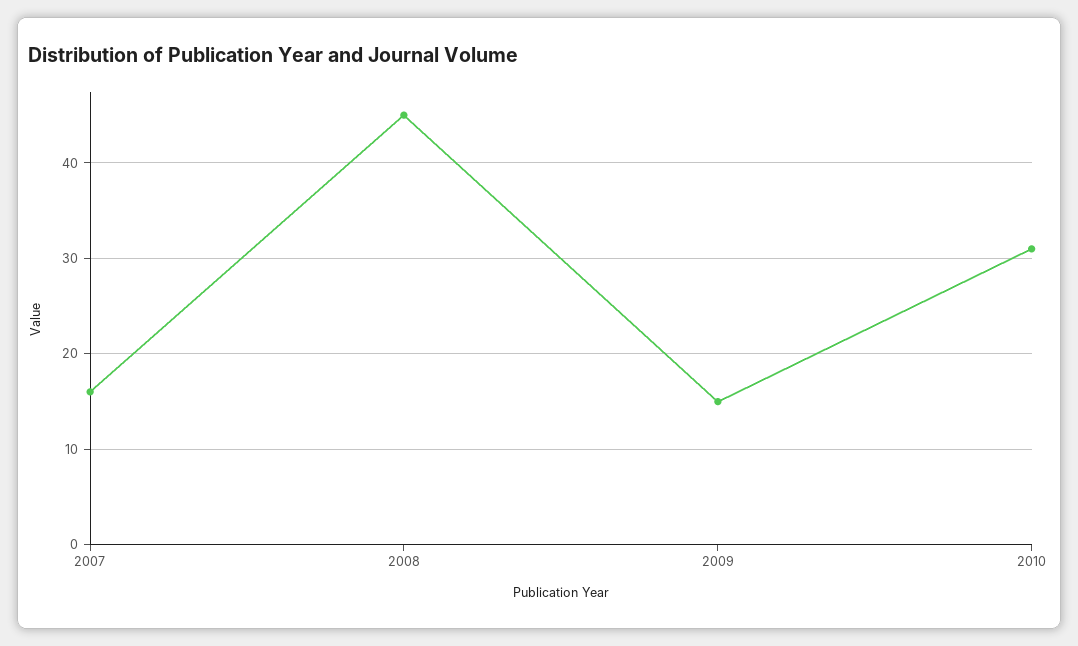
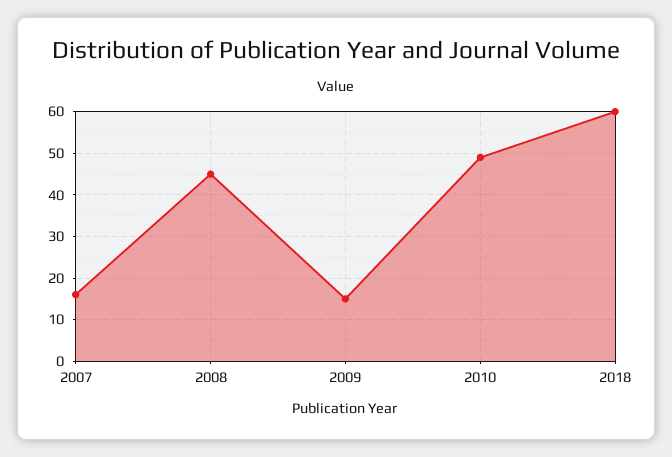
2010: 31 -> 50
2018: none -> 60

